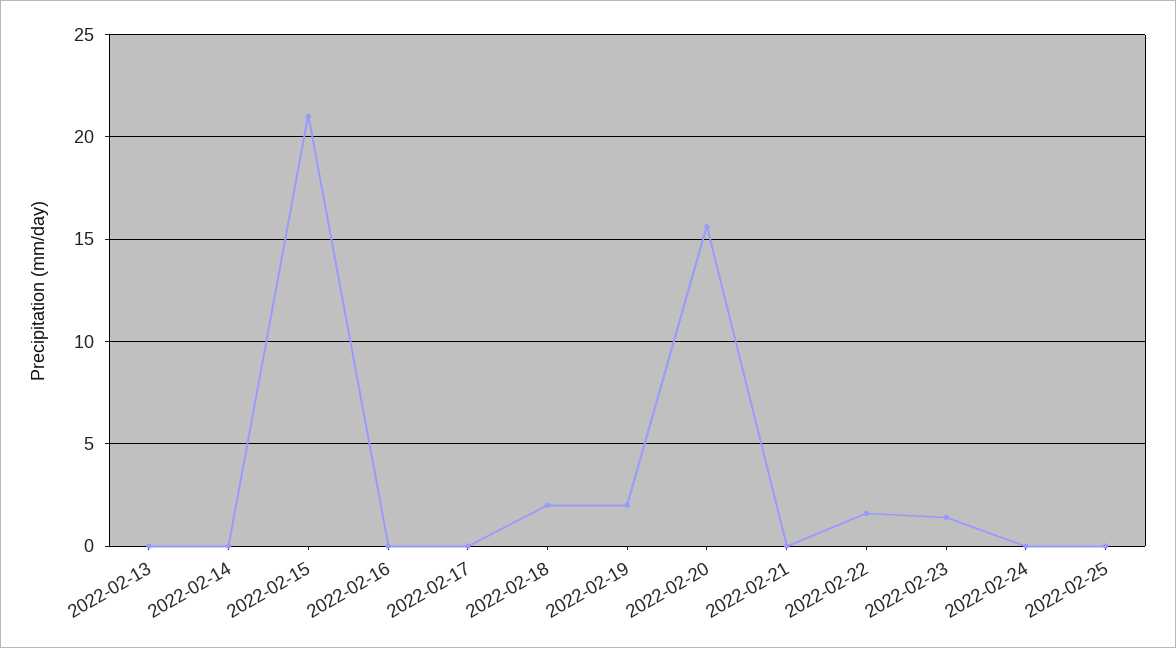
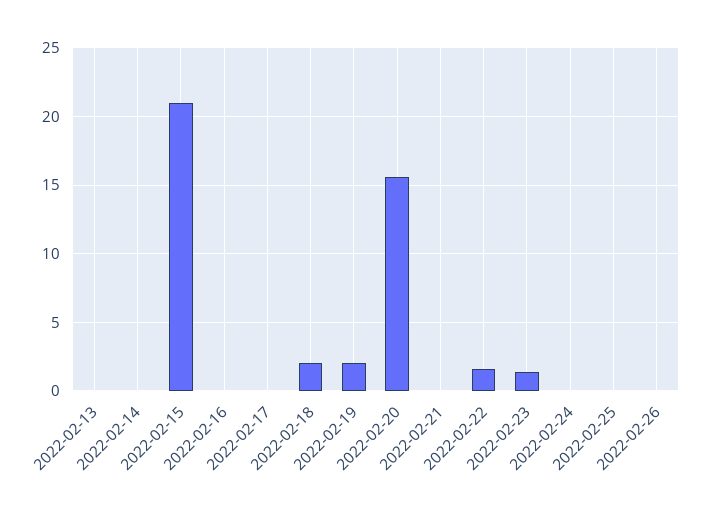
2022-02-26: none -> 0

